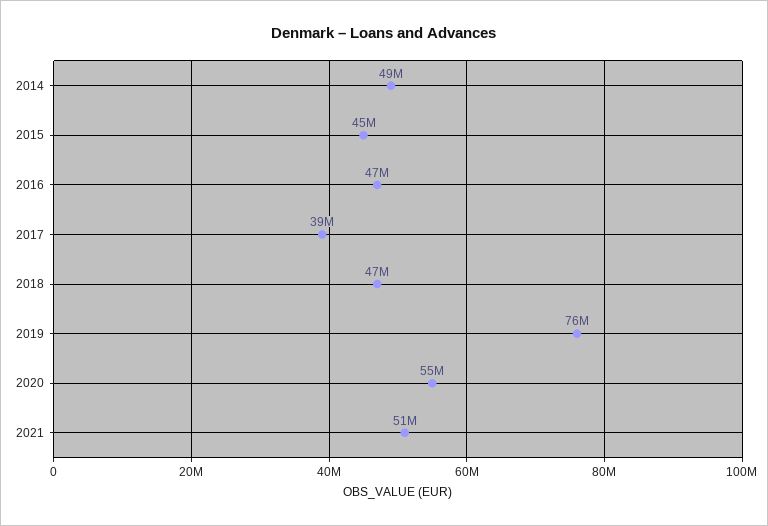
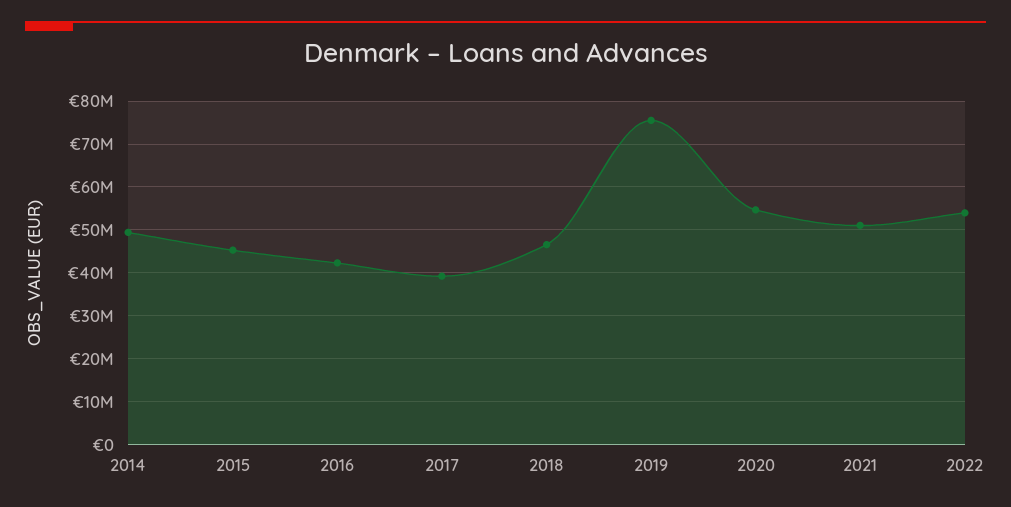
2016: 47000000 -> 42000000
2022: none -> 54000000

